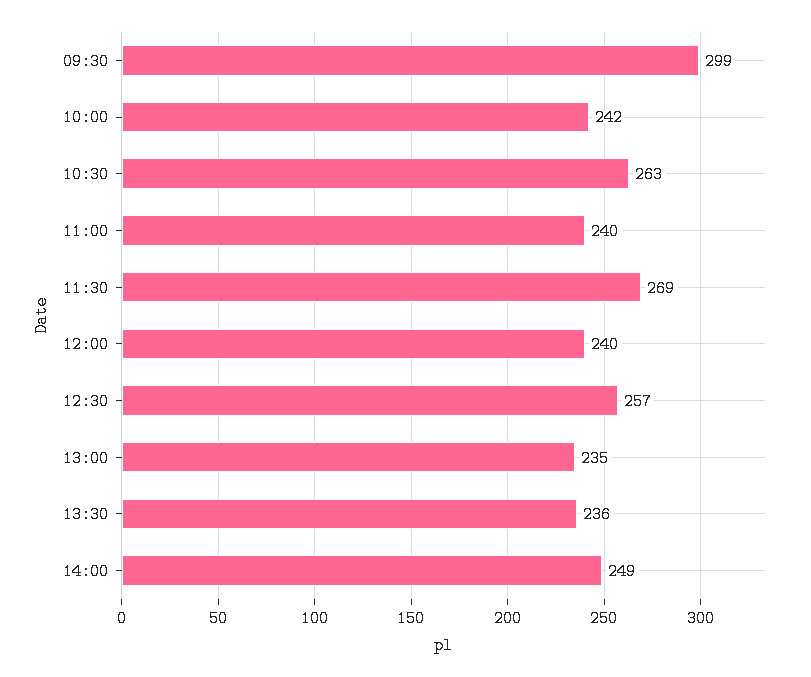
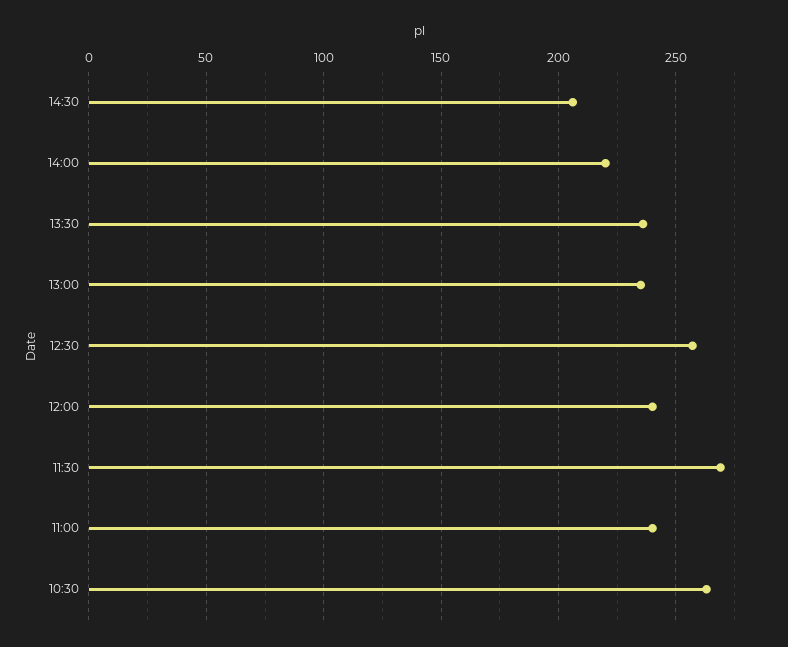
09:30: 299 -> none
10:00: 242 -> none
14:00: 249 -> 220
14:30: none -> 205

